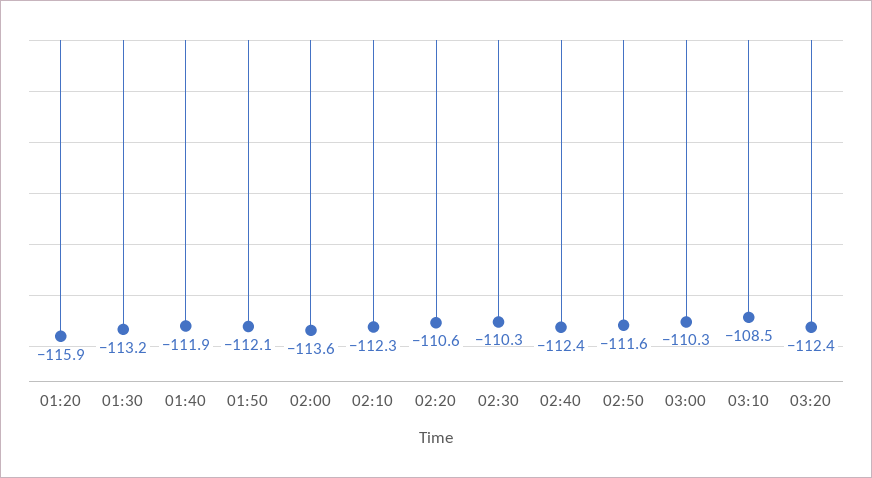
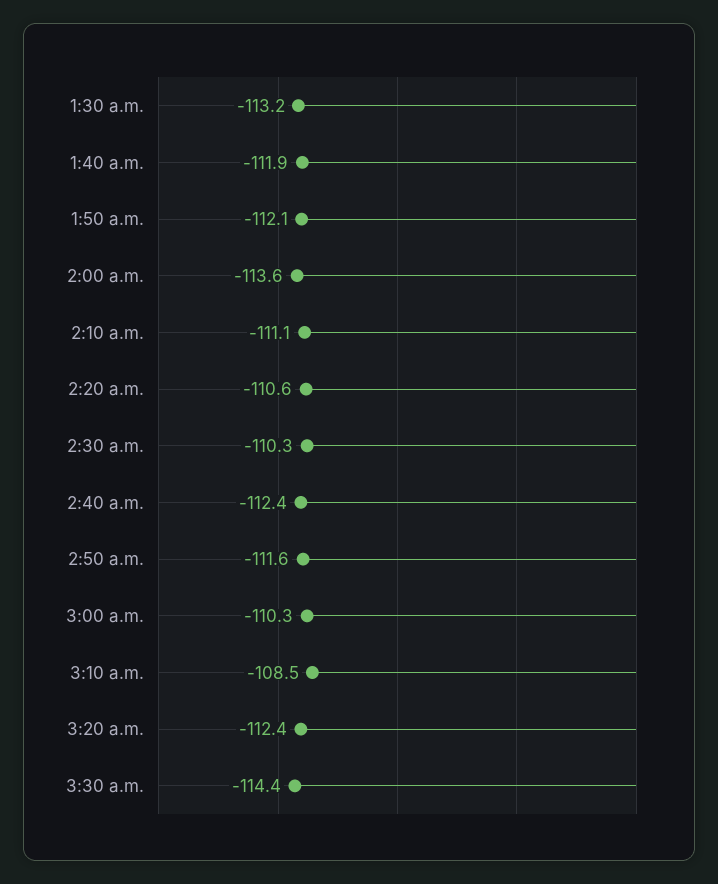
01:20: -115.9 -> none
02:10: -112.3 -> -111.1
3:30 a.m.: none -> -114.4

